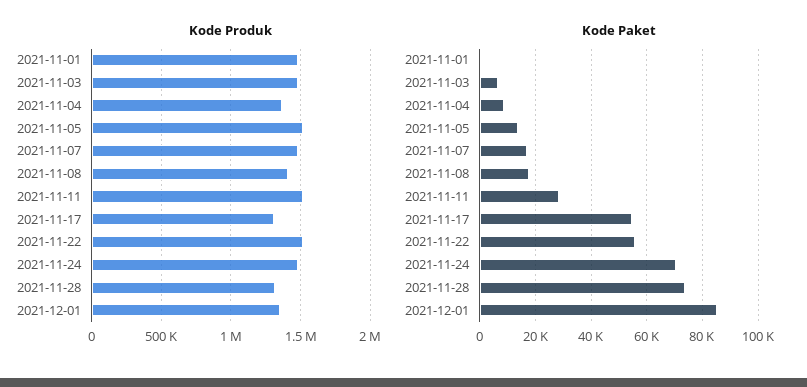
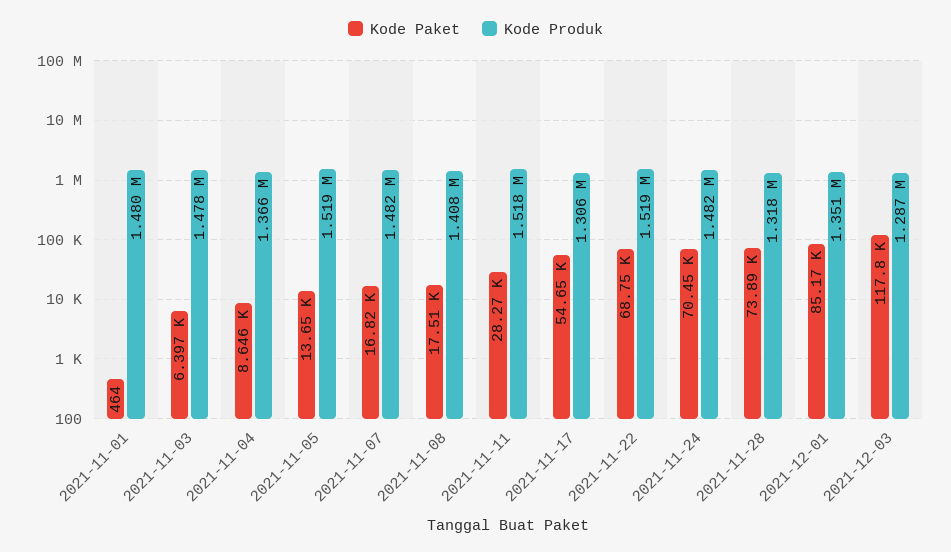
Kode Paket, 2021-11-22: 55000 -> 68750
Kode Paket, 2021-12-03: none -> 117800
Kode Produk, 2021-12-03: none -> 1287000

